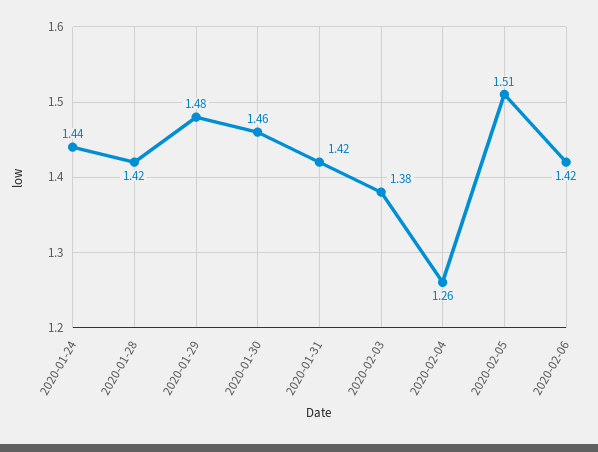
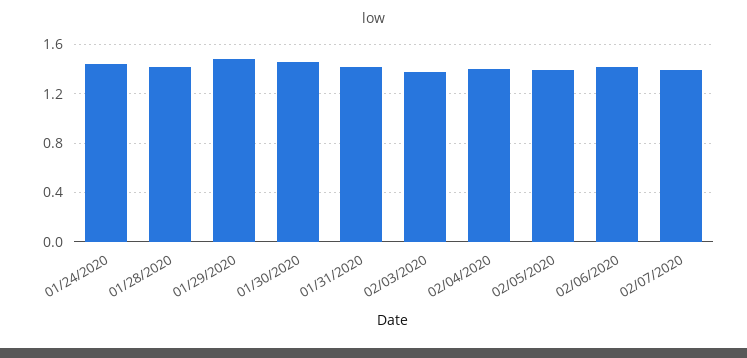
2020-02-04: 1.26 -> 1.4
2020-02-05: 1.51 -> 1.4
02/07/2020: none -> 1.4

